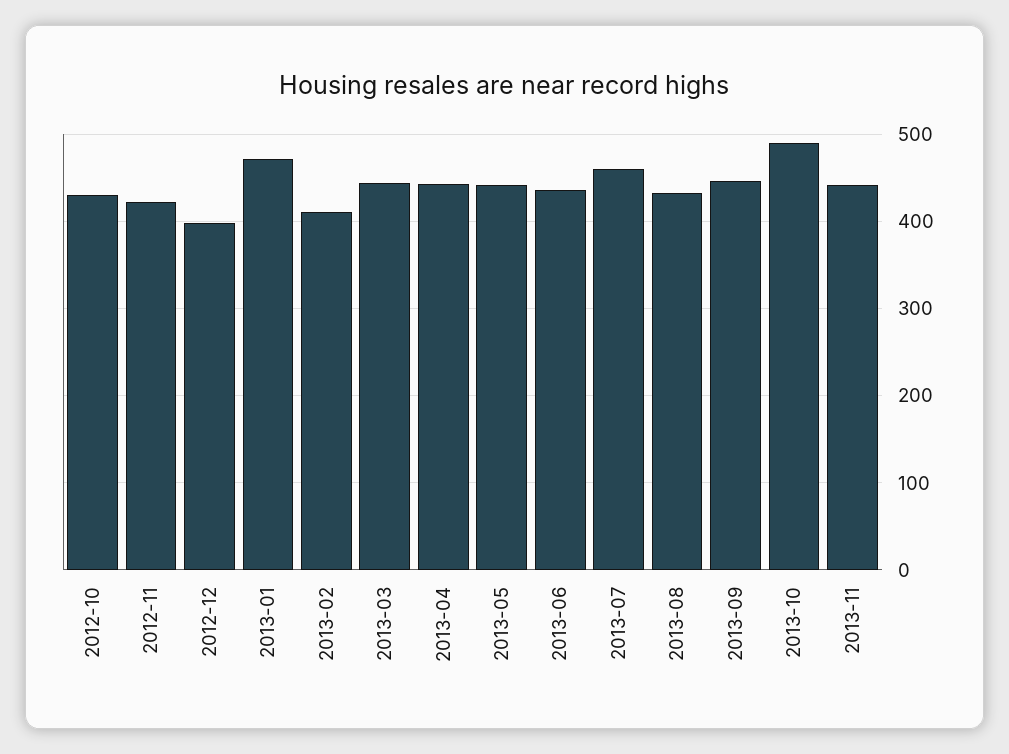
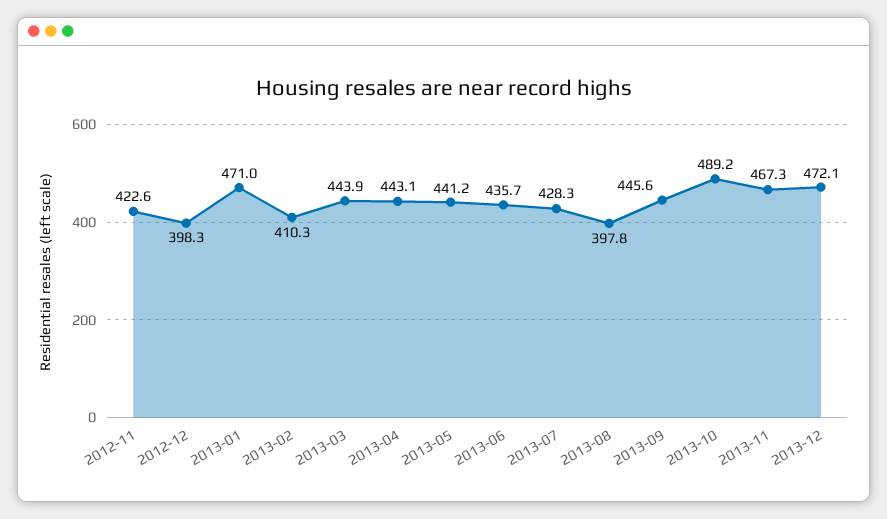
2012-10: 430 -> none
2013-07: 460 -> 428.3
2013-08: 430 -> 397.8
2013-11: 440 -> 467.3
2013-12: none -> 472.1

